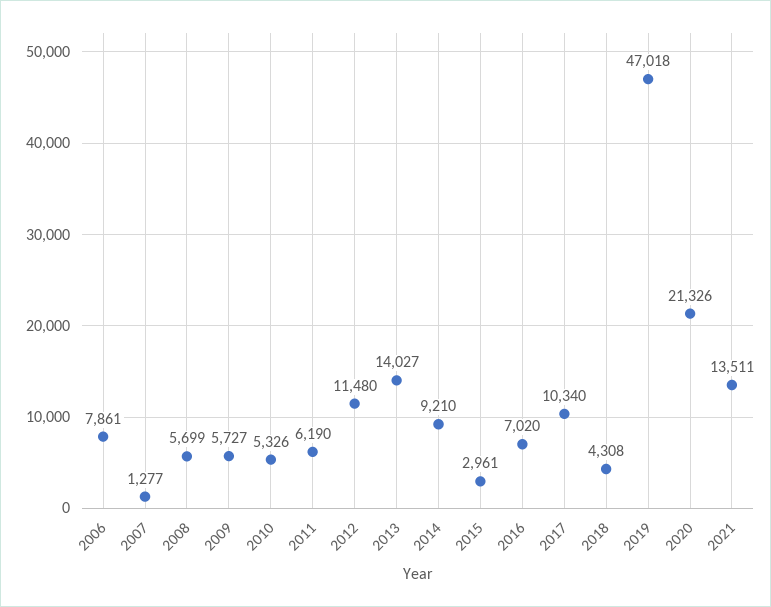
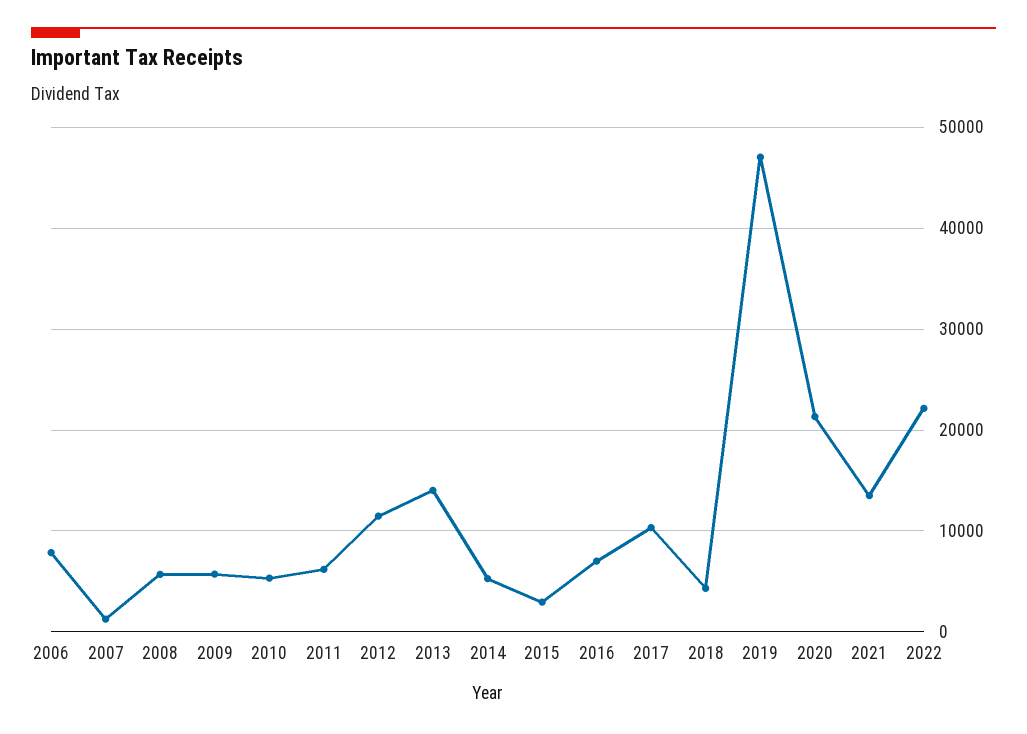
2014: 9210 -> 5000
2022: none -> 22000

